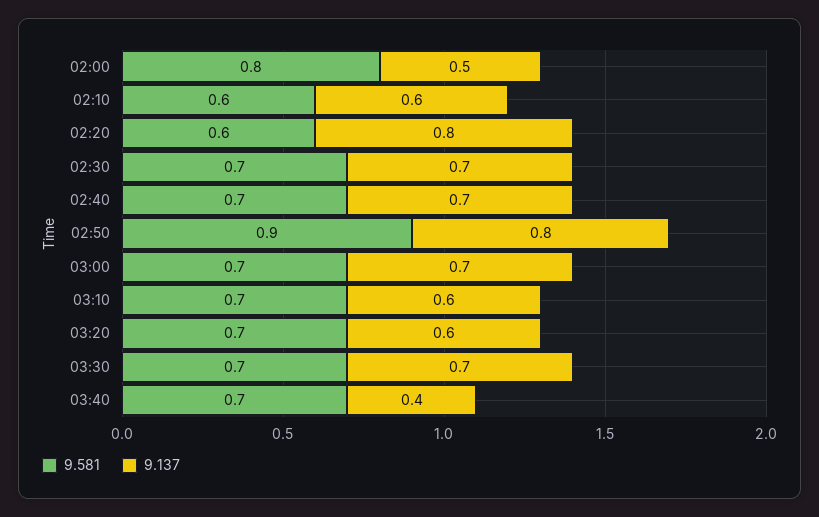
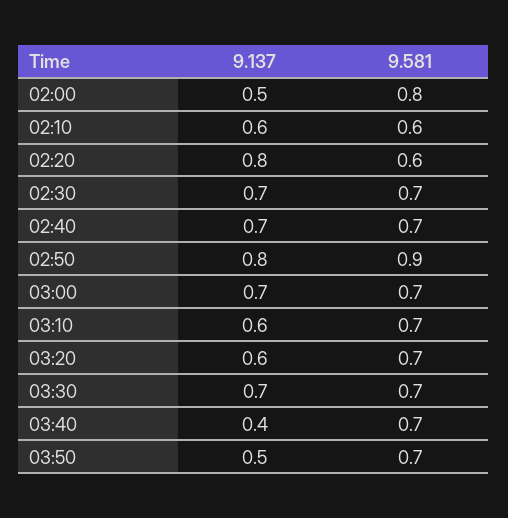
9.137, 03:50: none -> 0.5
9.581, 03:50: none -> 0.7

